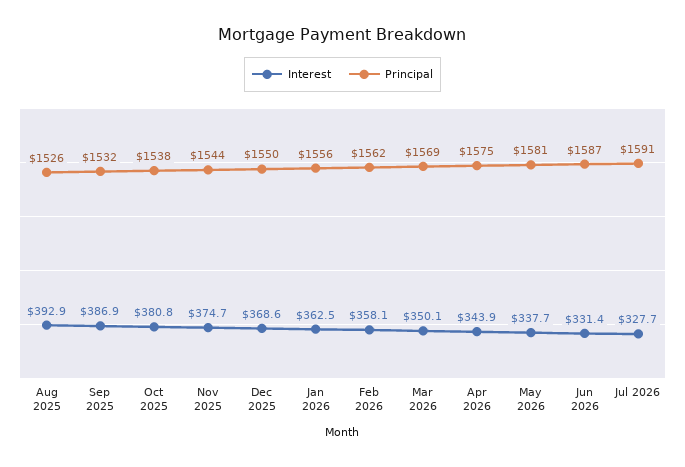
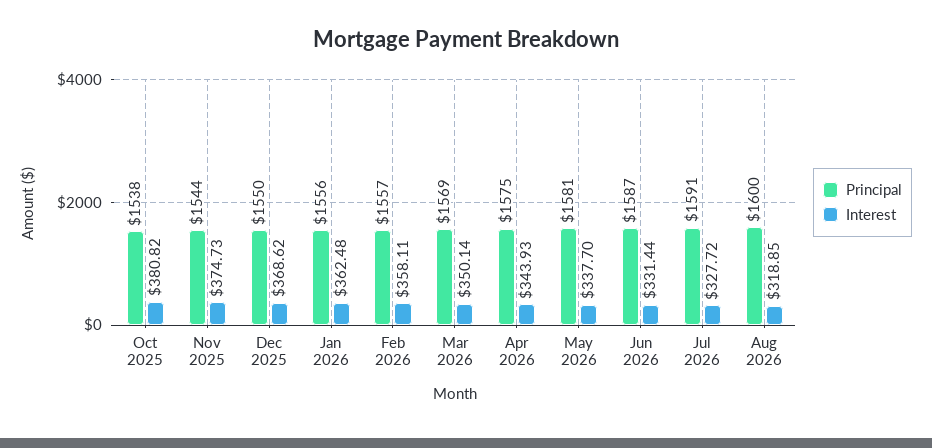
Interest, Aug 2025: 392.9 -> none
Principal, Aug 2025: 1526 -> none
Interest, Sep 2025: 386.9 -> none
Principal, Sep 2025: 1532 -> none
Principal, Feb 2026: 1562 -> 1557
Principal, Aug 2026: none -> 1600
Interest, Aug 2026: none -> 318.85

